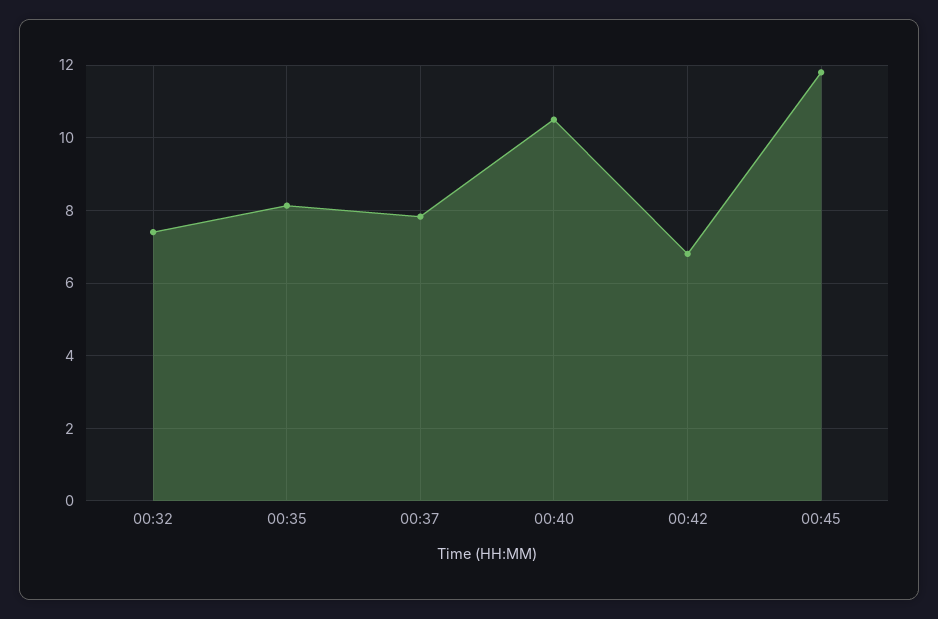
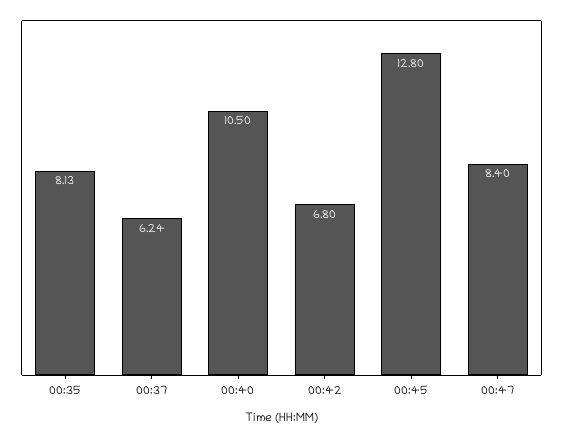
00:32: 7.4 -> none
00:37: 7.8 -> 6.24
00:45: 11.8 -> 12.8
00:47: none -> 8.4

